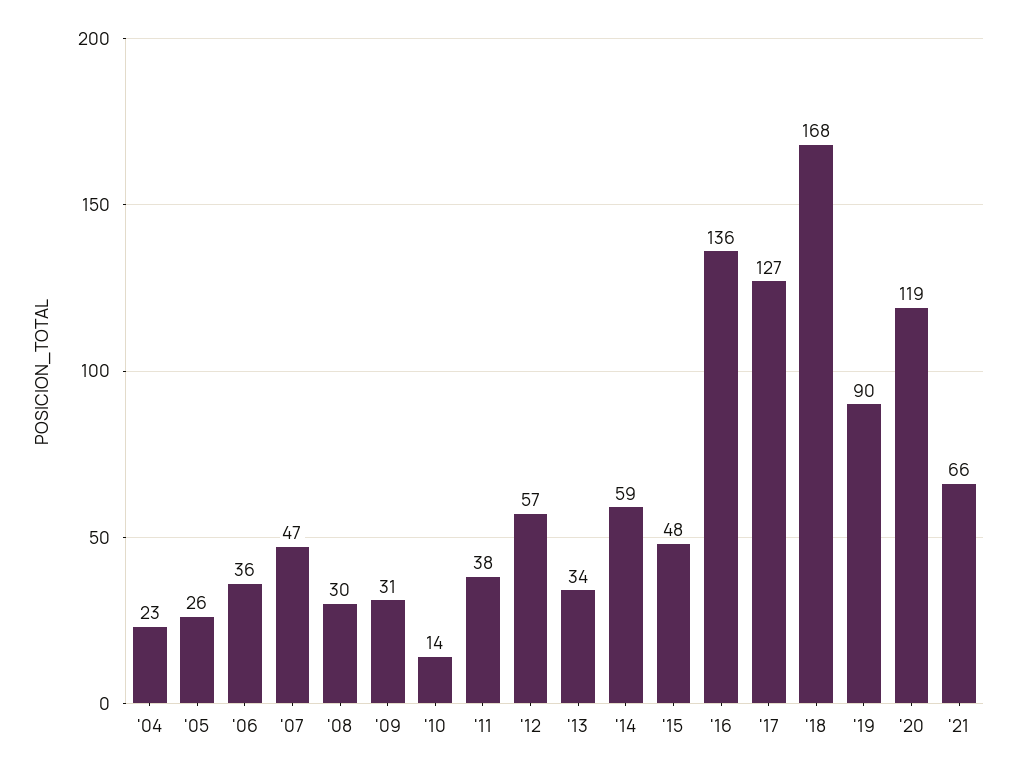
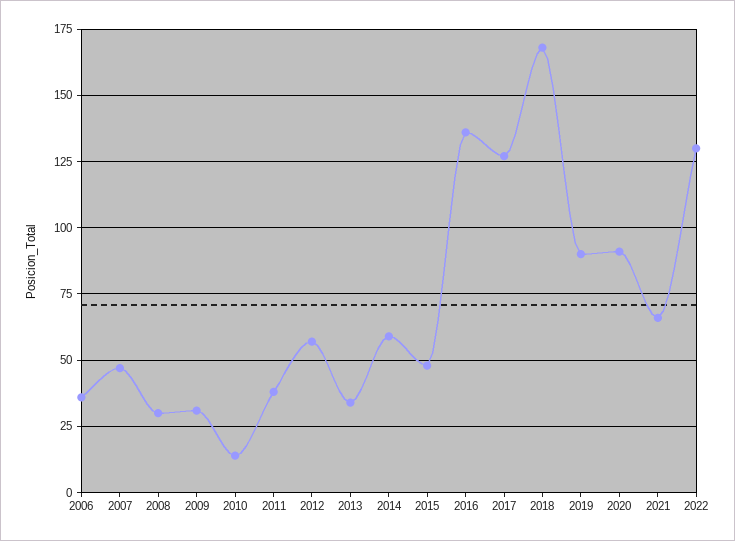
'04: 23 -> none
'05: 26 -> none
'20: 119 -> 90
2022: none -> 130

